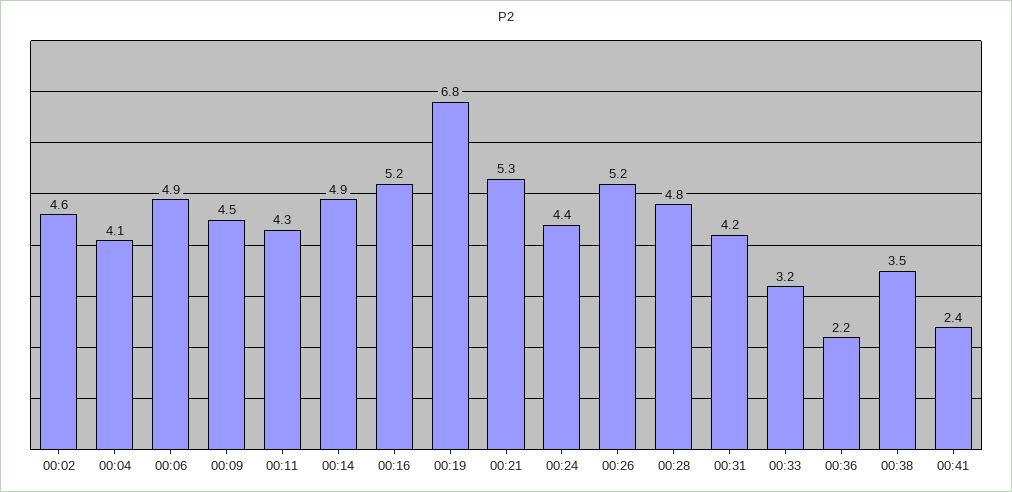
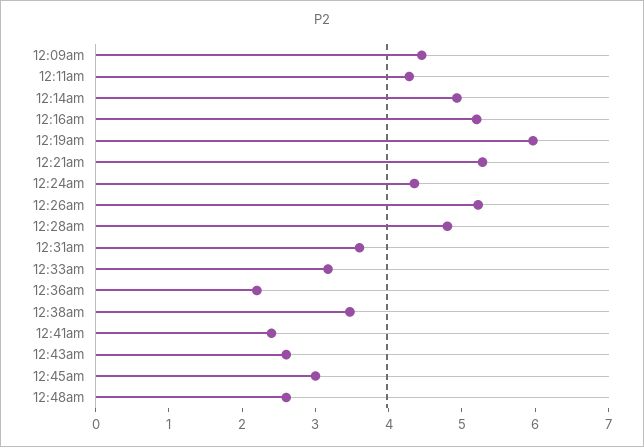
00:02: 4.6 -> none
00:04: 4.1 -> none
00:06: 4.9 -> none
00:19: 6.8 -> 6
00:31: 4.2 -> 3.6
12:43am: none -> 2.6
12:45am: none -> 3
12:48am: none -> 2.6

